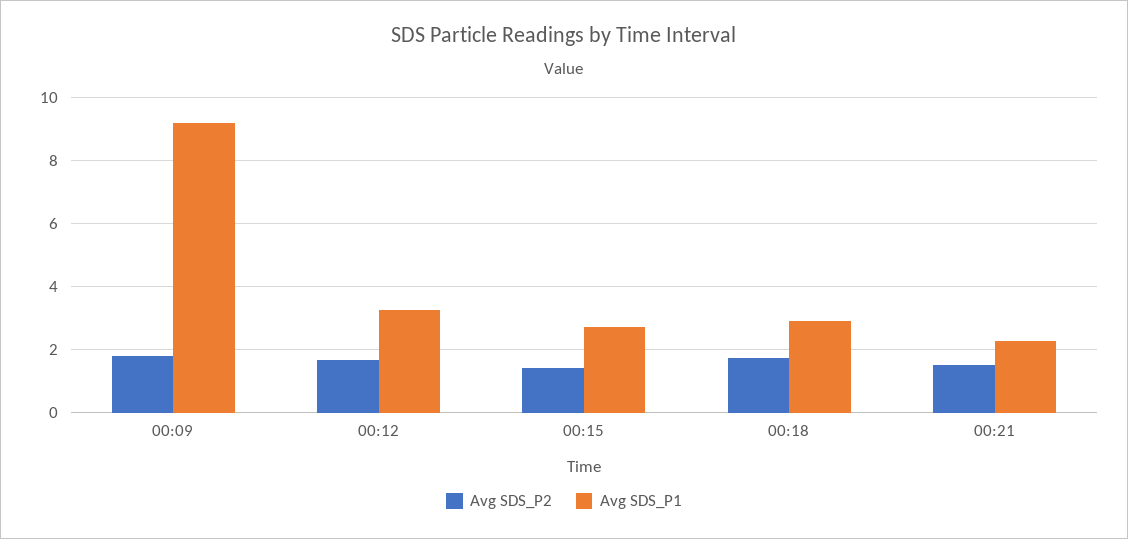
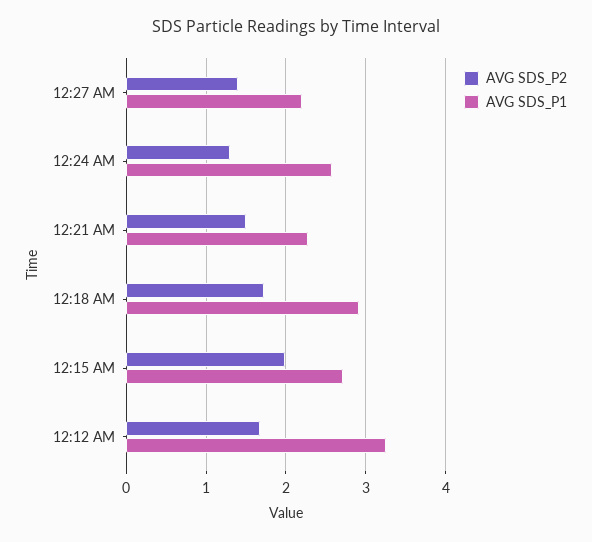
Avg SDS_P2, 00:09: 1.8 -> none
Avg SDS_P1, 00:09: 9.2 -> none
Avg SDS_P2, 00:15: 1.4 -> 2
Avg SDS_P2, 12:27 AM: none -> 1.4
Avg SDS_P1, 12:27 AM: none -> 2.2
Avg SDS_P2, 12:24 AM: none -> 1.3
Avg SDS_P1, 12:24 AM: none -> 2.6

